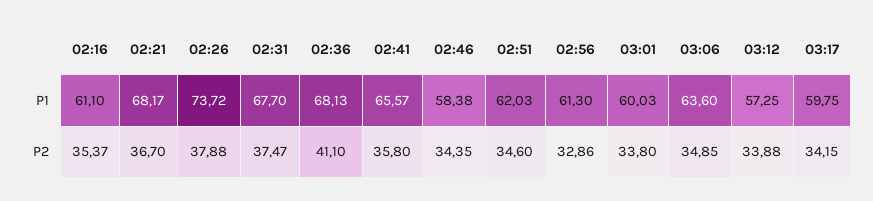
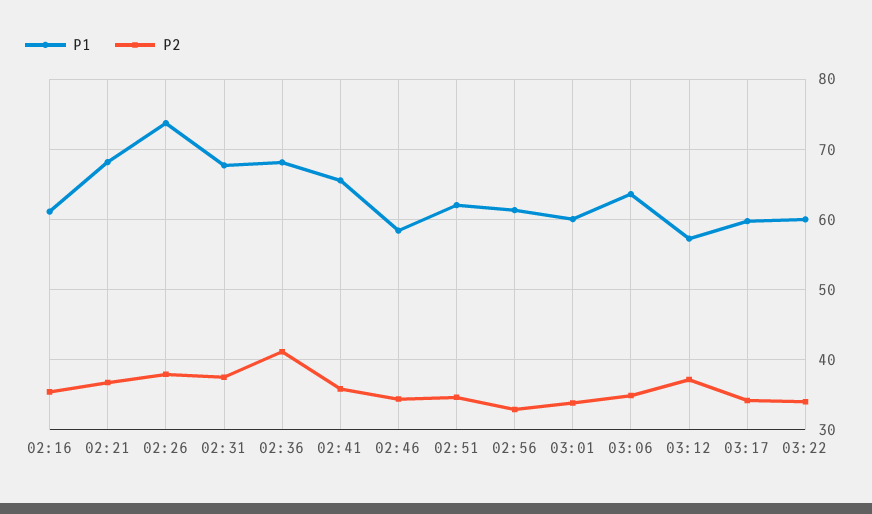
P2, 03:12: 33.88 -> 37
P1, 03:22: none -> 60
P2, 03:22: none -> 34

